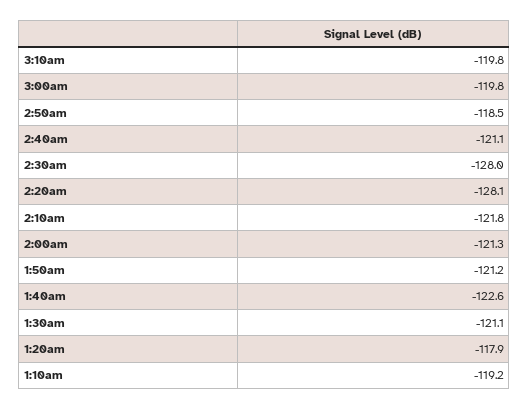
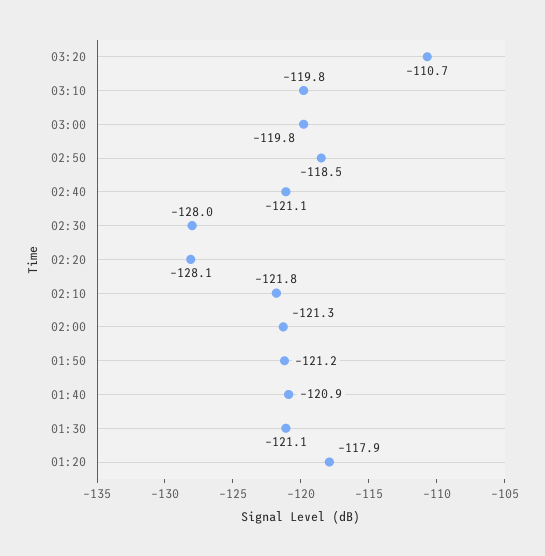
1:40am: -122.6 -> -120.9
1:10am: -119.2 -> none
03:20: none -> -110.7

